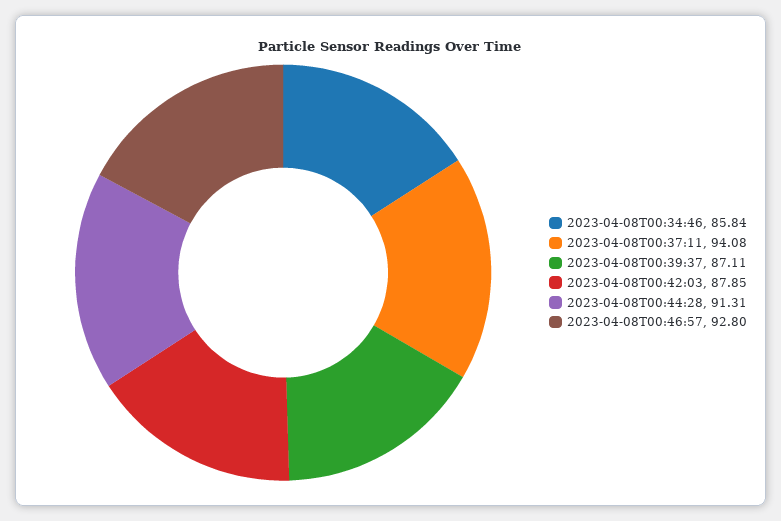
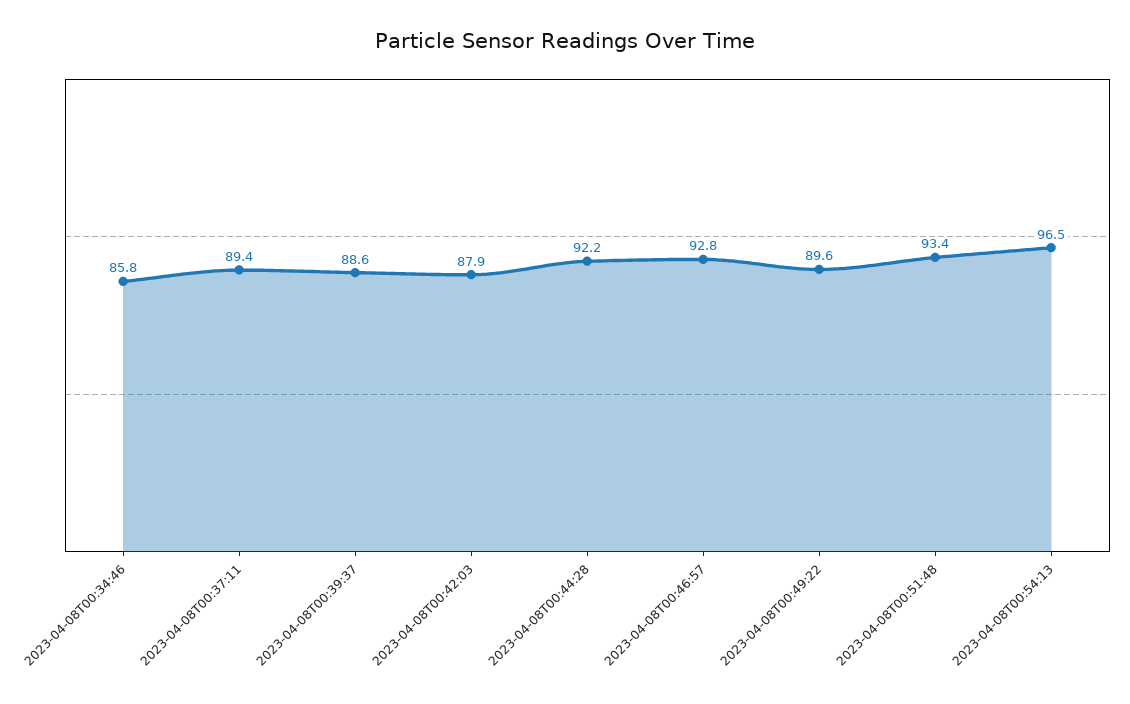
2023-04-08T00:37:11: 94.08 -> 89.4
2023-04-08T00:39:37: 87.11 -> 88.6
2023-04-08T00:44:28: 91.31 -> 92.2
2023-04-08T00:49:22: none -> 89.6
2023-04-08T00:51:48: none -> 93.4
2023-04-08T00:54:13: none -> 96.5

